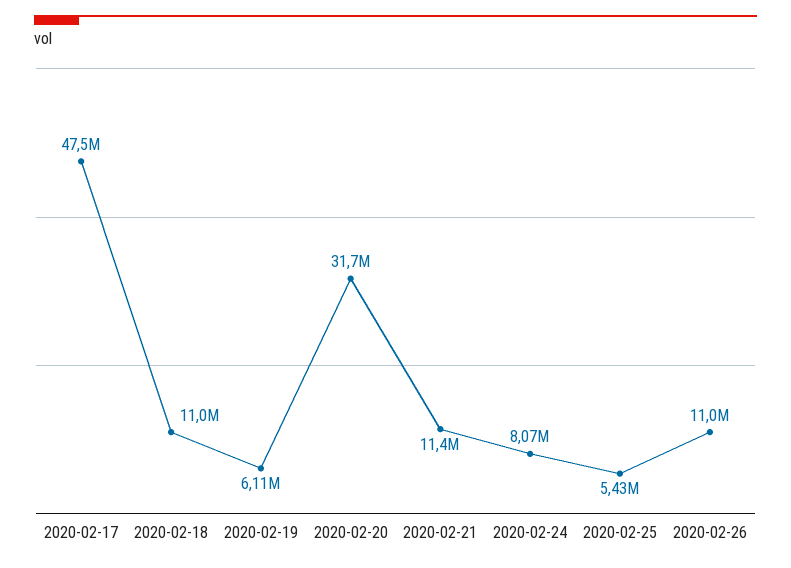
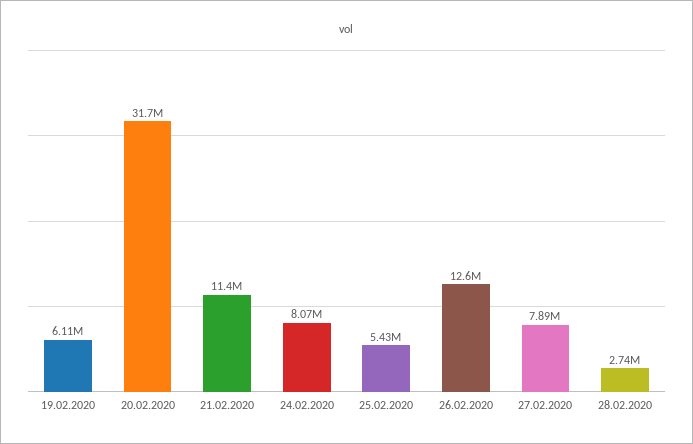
2020-02-17: 47500000 -> none
2020-02-18: 11000000 -> none
2020-02-26: 11000000 -> 12600000
27.02.2020: none -> 7890000
28.02.2020: none -> 2740000

